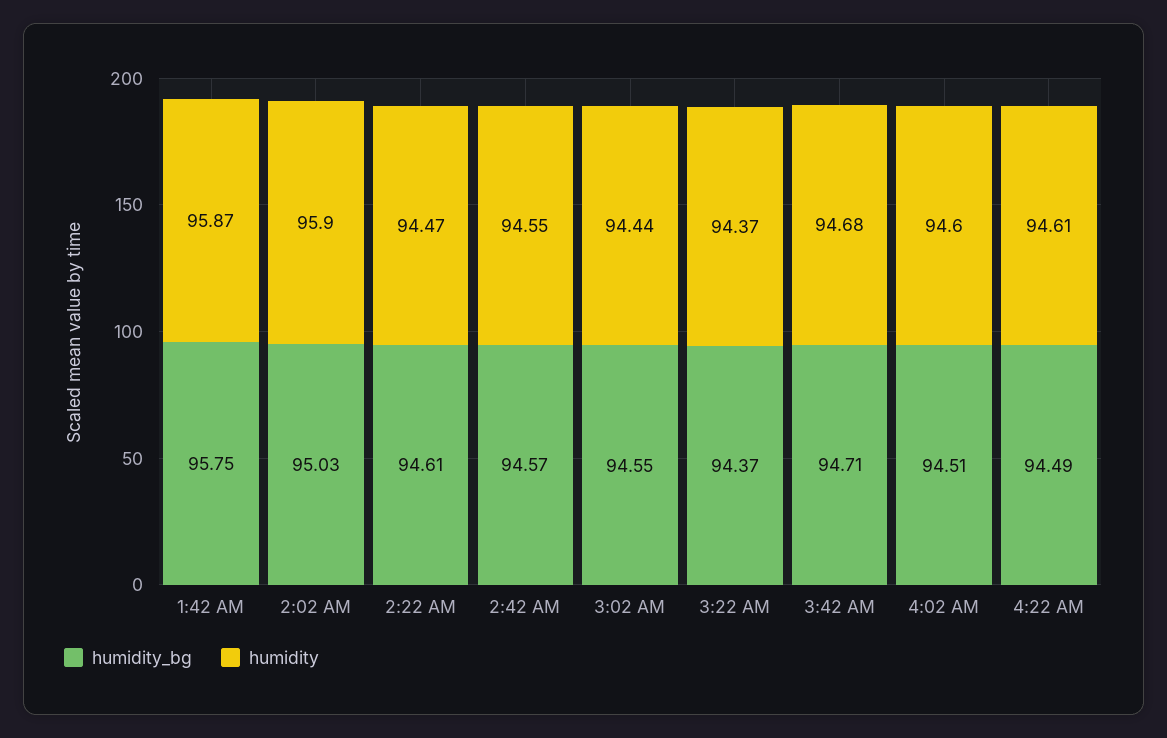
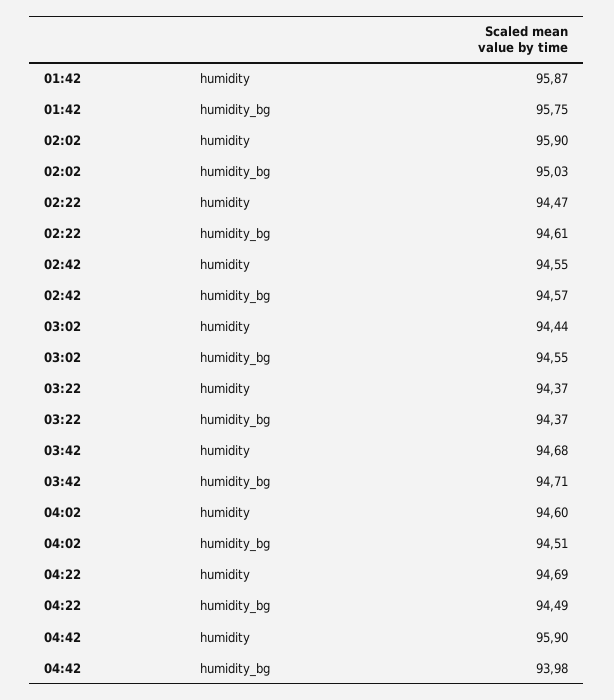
humidity, 4:22 AM: 94.61 -> 94.69
humidity, 04:42: none -> 95.9
humidity_bg, 04:42: none -> 93.98

